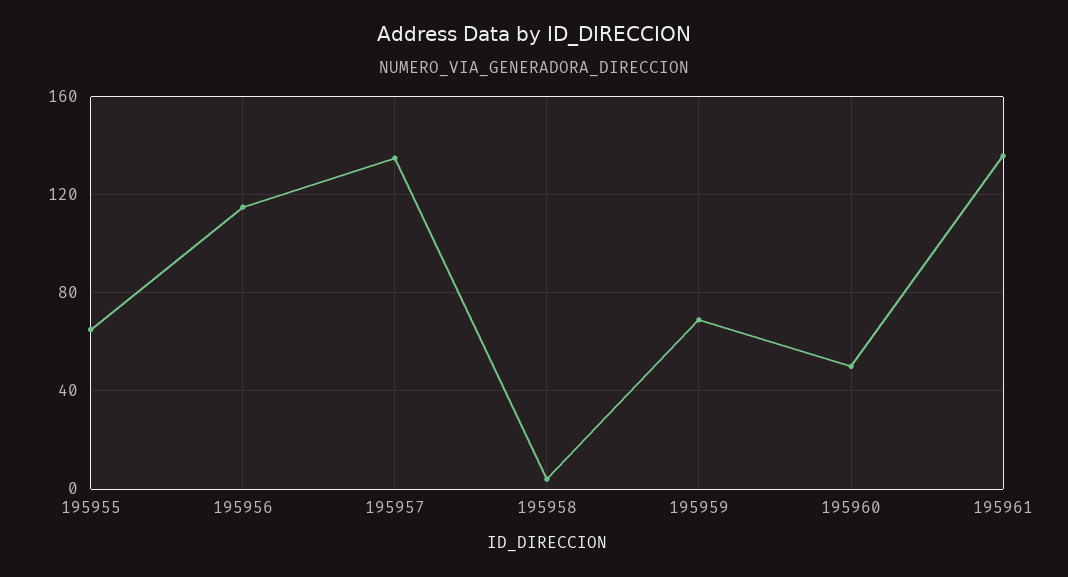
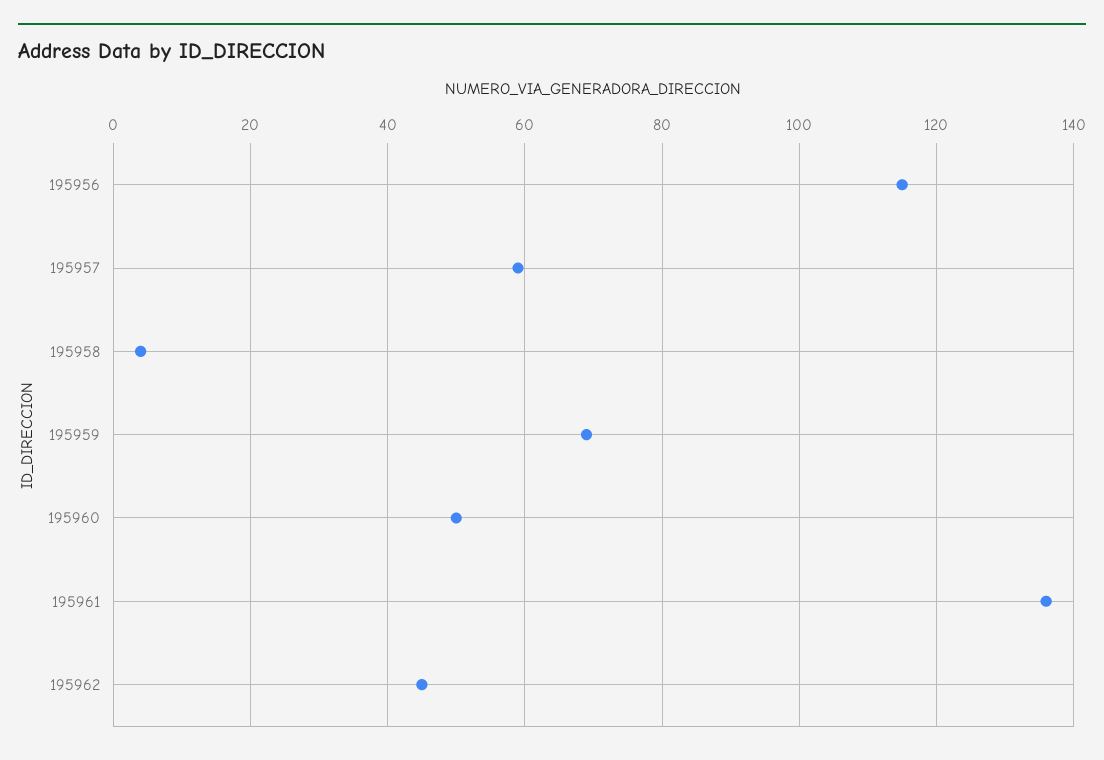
195955: 65 -> none
195957: 135 -> 60
195962: none -> 45

